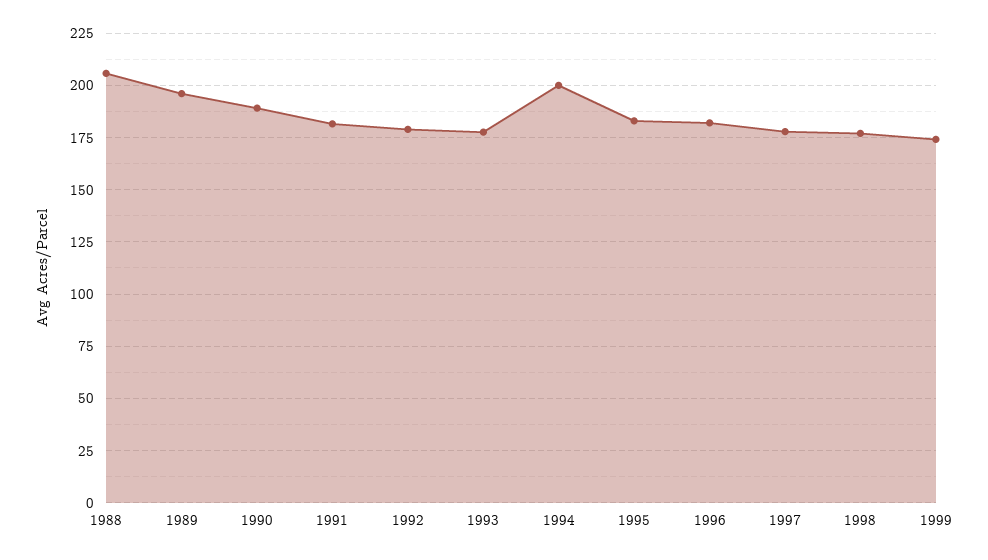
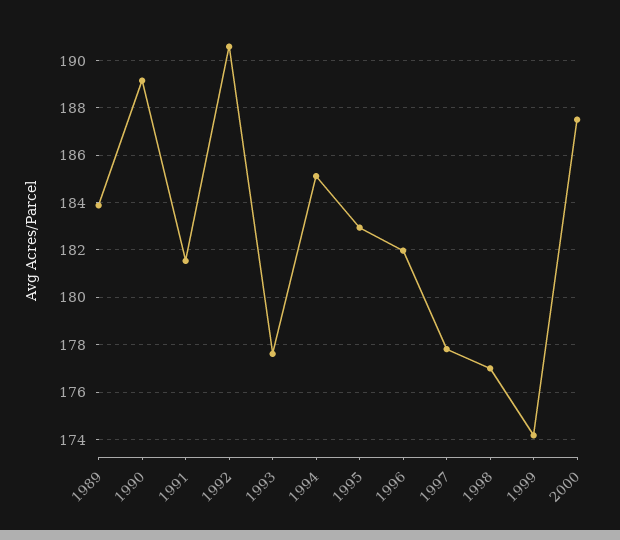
1988: 205 -> none
1989: 195 -> 184
1992: 180 -> 190.5
1994: 200 -> 185
2000: none -> 187.5

